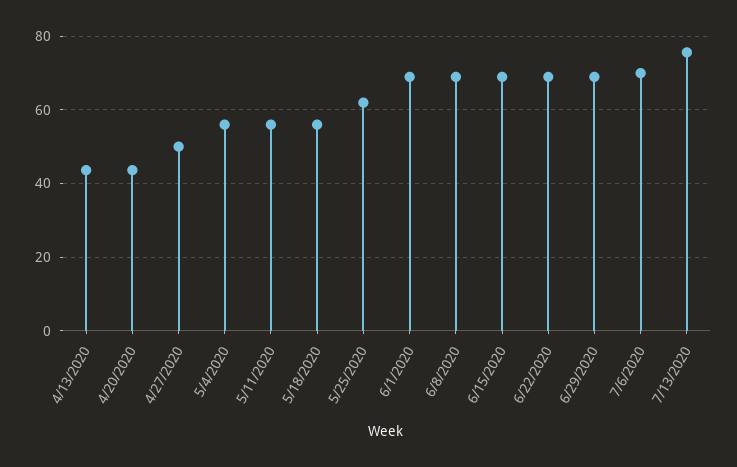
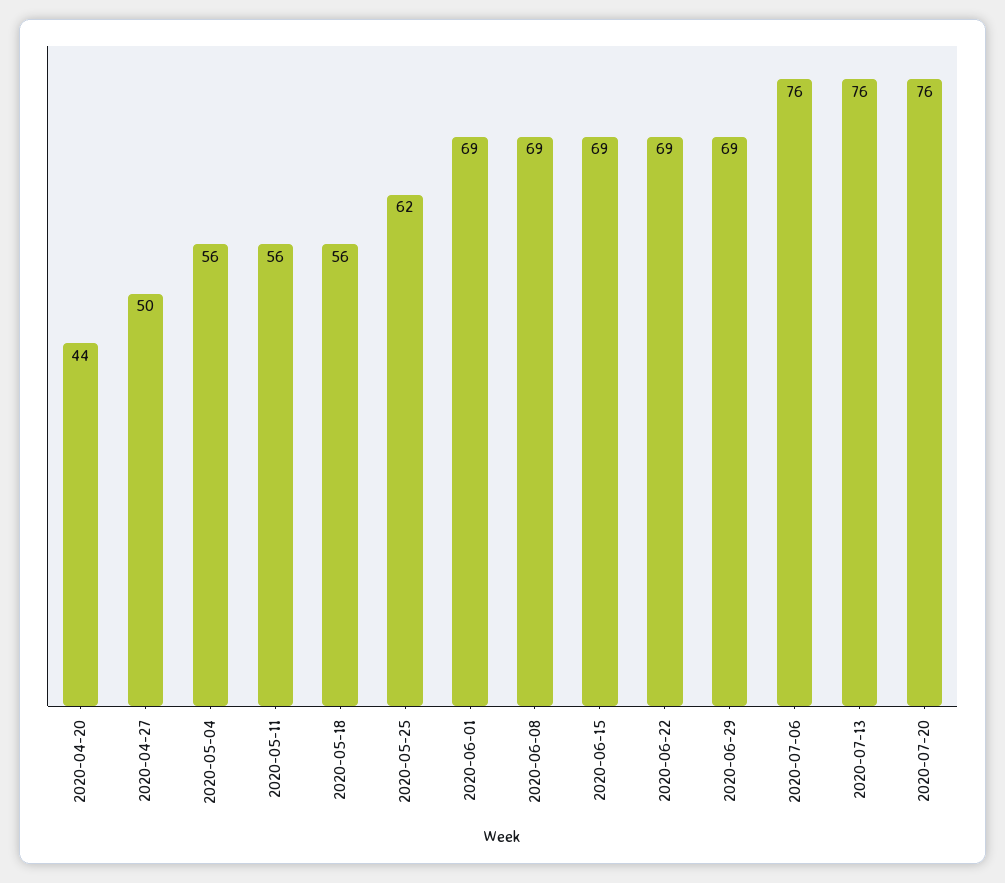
4/13/2020: 44 -> none
7/6/2020: 70 -> 76
2020-07-20: none -> 76

